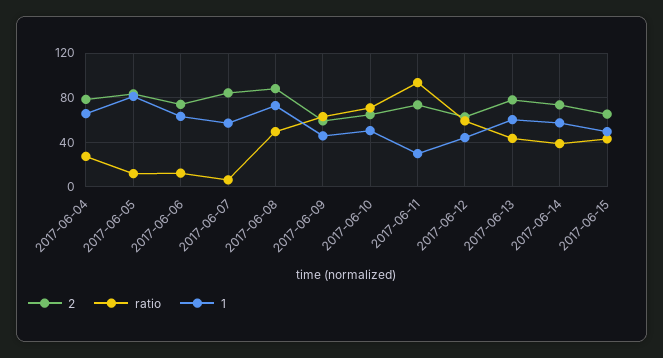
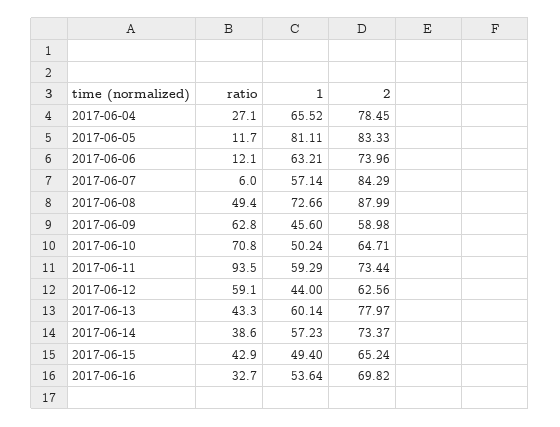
1, 2017-06-11: 30 -> 59.29
ratio, 2017-06-16: none -> 32.7
1, 2017-06-16: none -> 53.64
2, 2017-06-16: none -> 69.82

